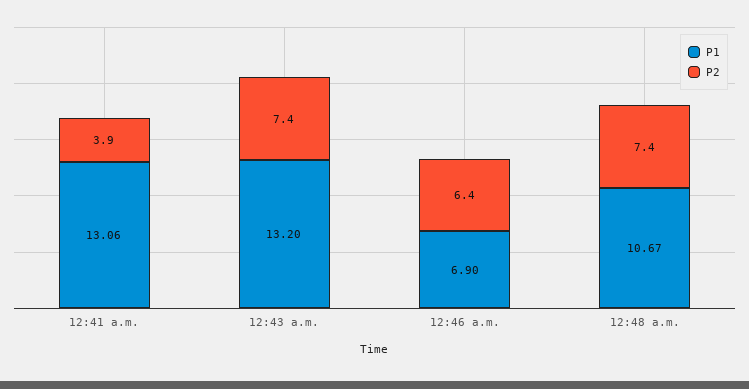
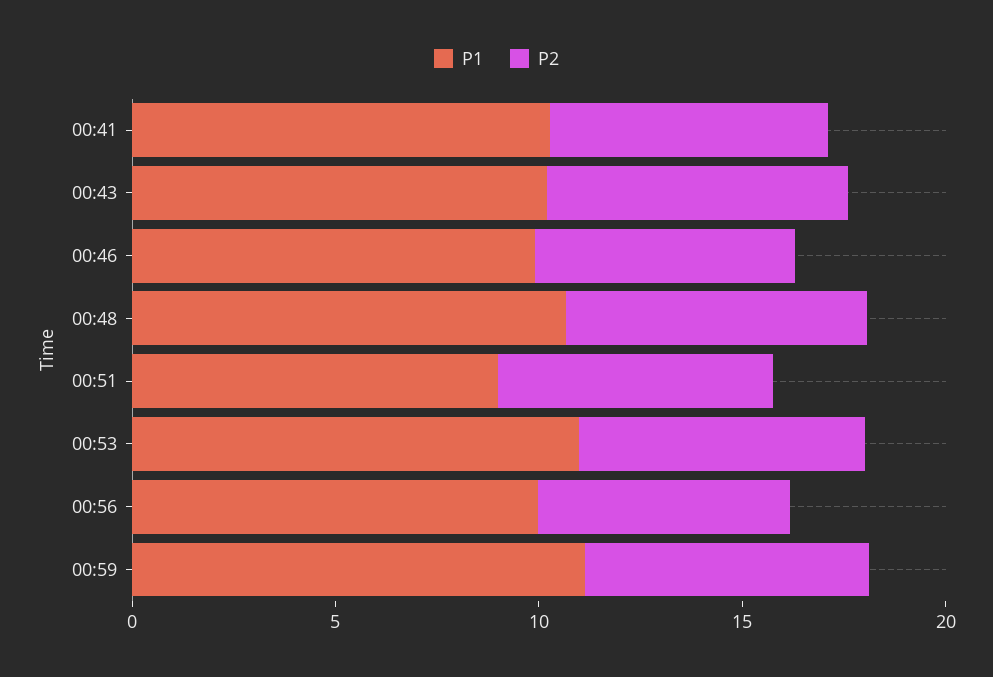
P1, 12:41 a.m.: 13.06 -> 10
P2, 12:41 a.m.: 3.9 -> 7
P1, 12:43 a.m.: 13.2 -> 10
P1, 12:46 a.m.: 6.9 -> 10
P1, 00:51: none -> 9
P2, 00:51: none -> 7
P1, 00:53: none -> 11
P2, 00:53: none -> 7
P1, 00:56: none -> 10
P2, 00:56: none -> 6
P1, 00:59: none -> 11
P2, 00:59: none -> 7

